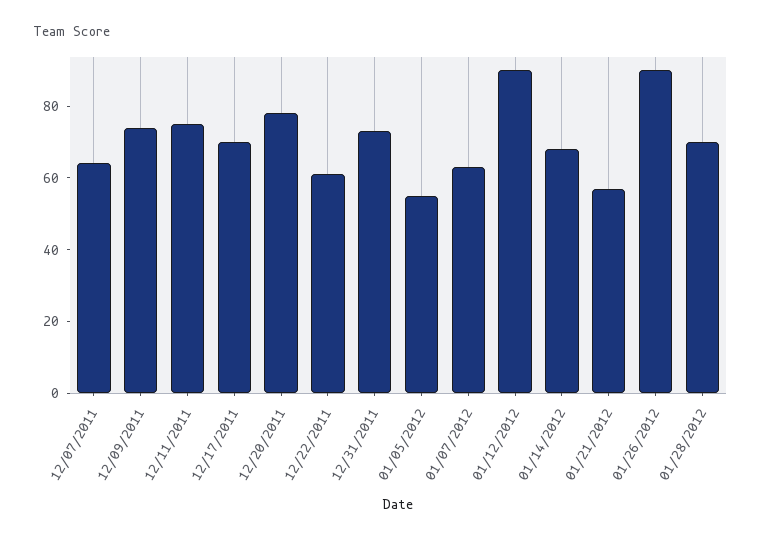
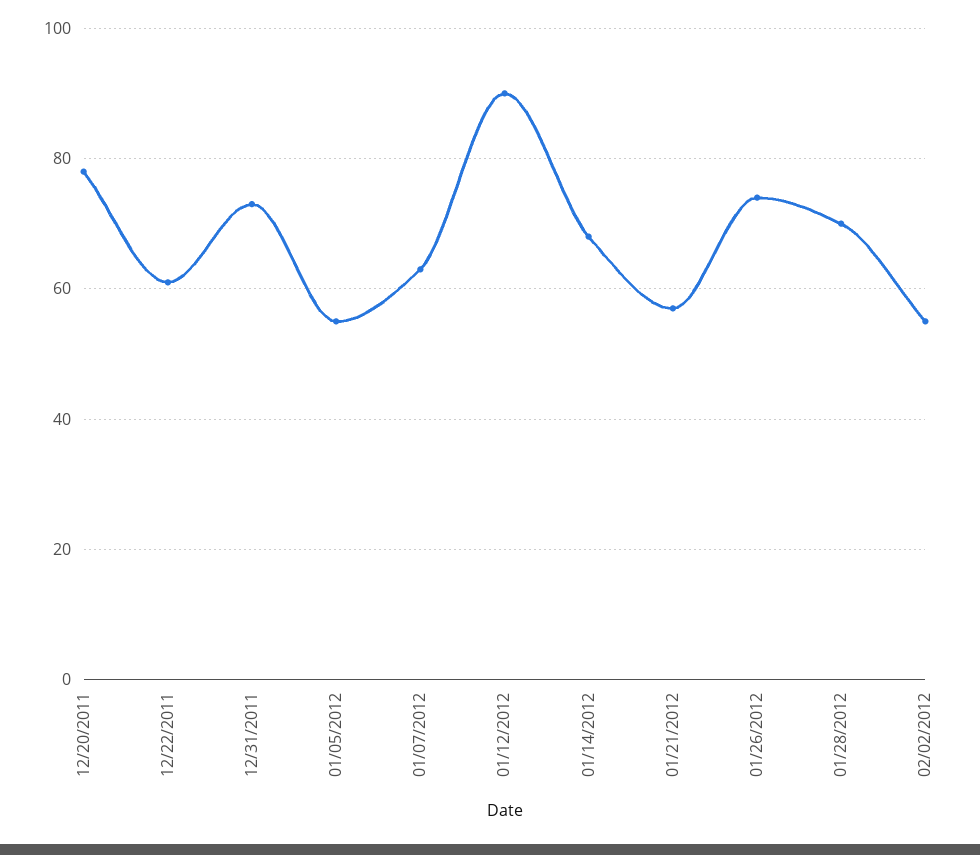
12/07/2011: 65 -> none
12/09/2011: 75 -> none
12/11/2011: 75 -> none
12/17/2011: 70 -> none
01/26/2012: 90 -> 75
02/02/2012: none -> 55

